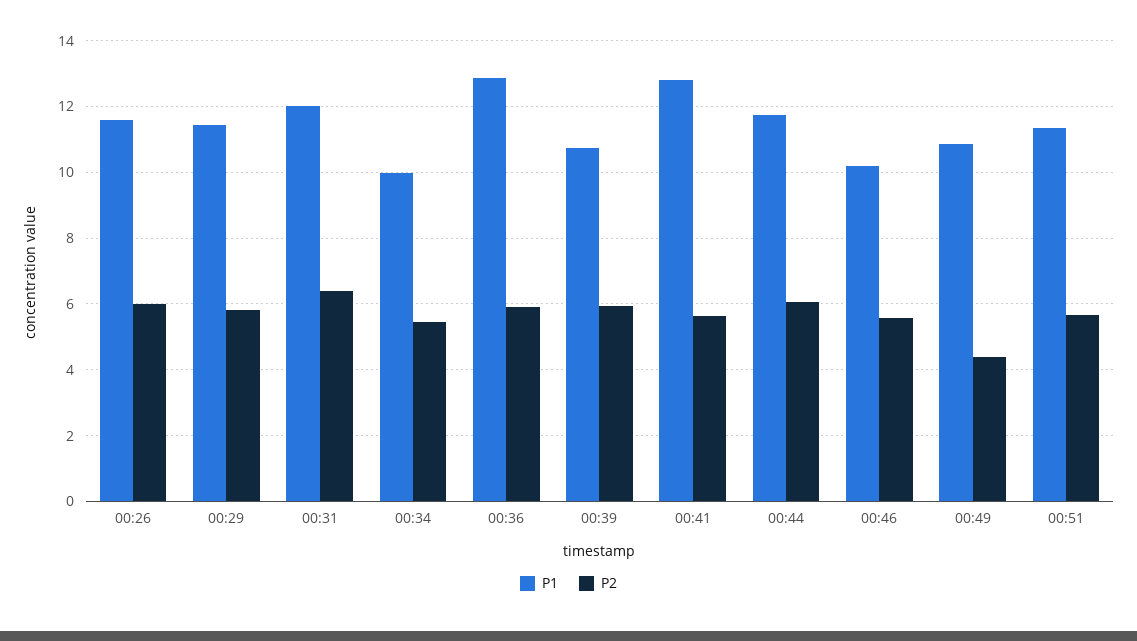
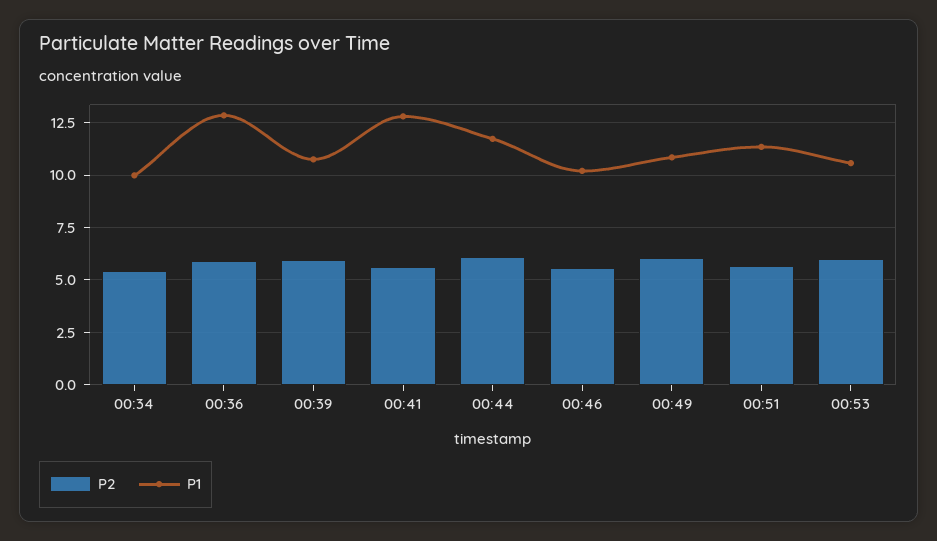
P1, 00:26: 11.6 -> none
P2, 00:26: 6 -> none
P1, 00:29: 11.4 -> none
P2, 00:29: 5.8 -> none
P1, 00:31: 12 -> none
P2, 00:31: 6.4 -> none
P2, 00:49: 4.4 -> 6
P2, 00:53: none -> 6
P1, 00:53: none -> 10.5

